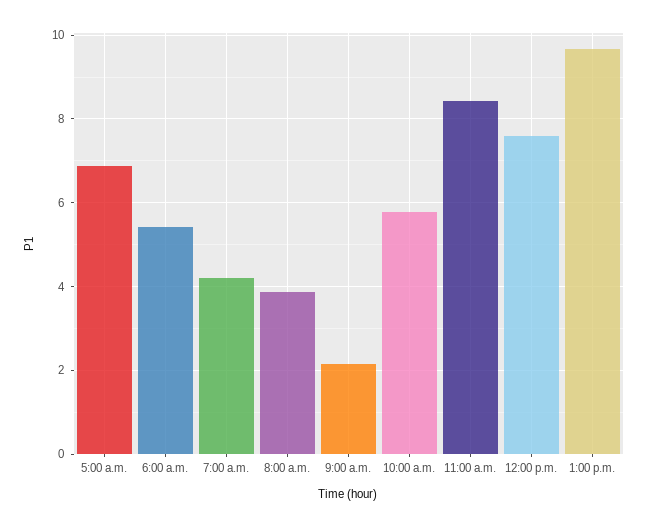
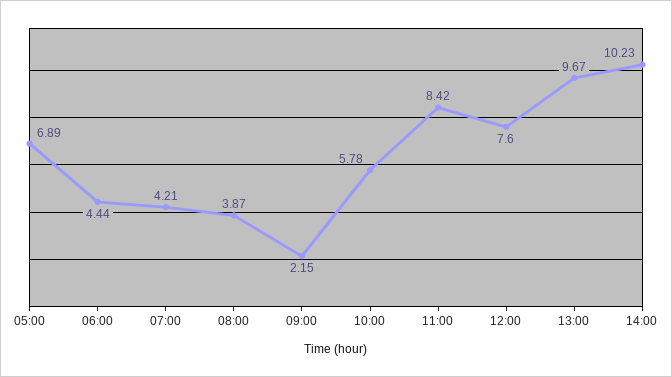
6:00 a.m.: 5.4 -> 4.44
14:00: none -> 10.23

